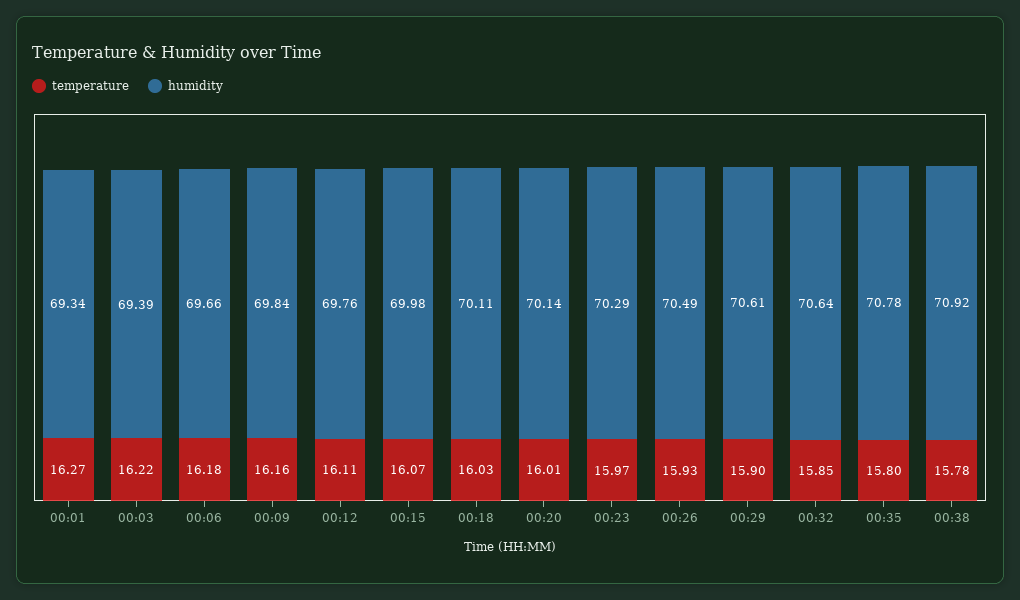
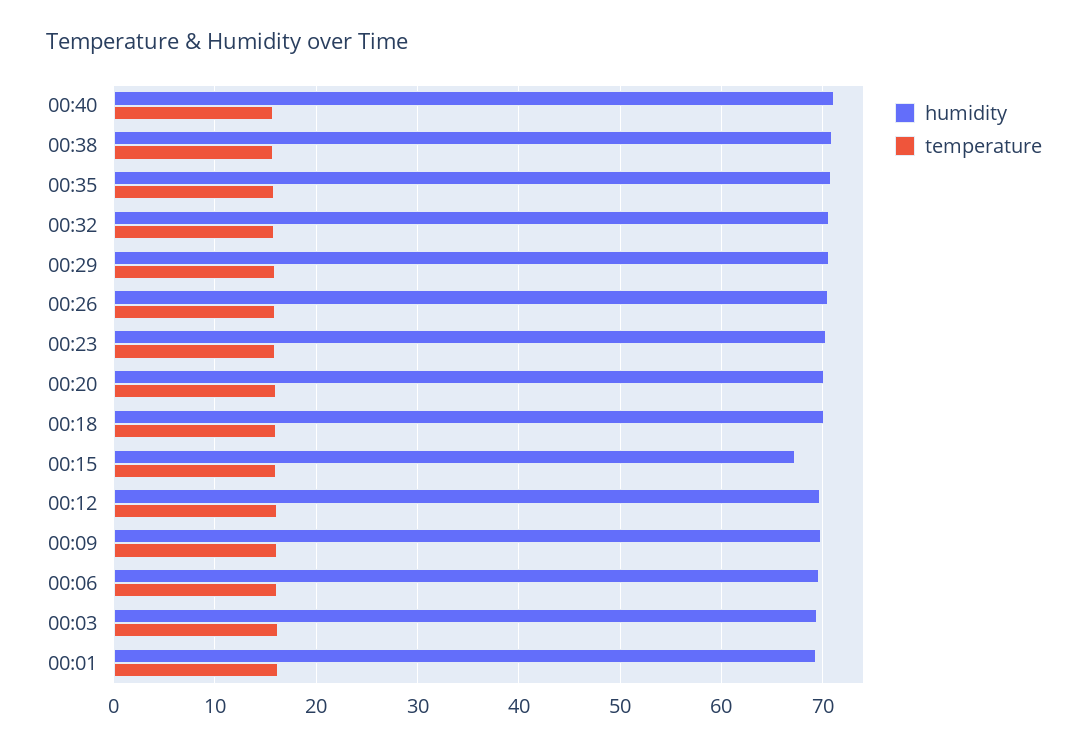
humidity, 00:15: 69.98 -> 67
humidity, 00:40: none -> 71
temperature, 00:40: none -> 16

